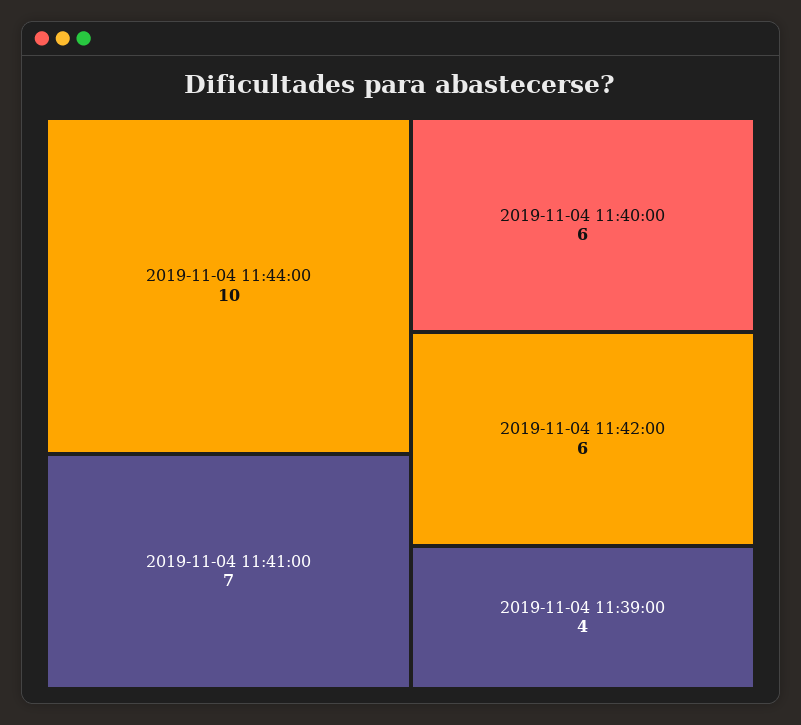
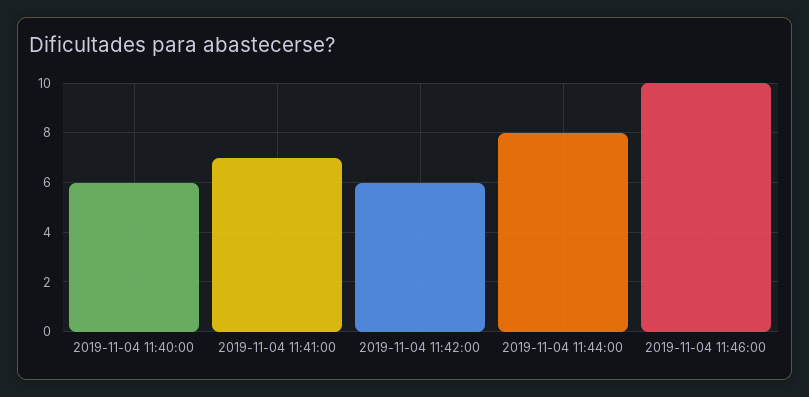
2019-11-04 11:44:00: 10 -> 8
2019-11-04 11:39:00: 4 -> none
2019-11-04 11:46:00: none -> 10

